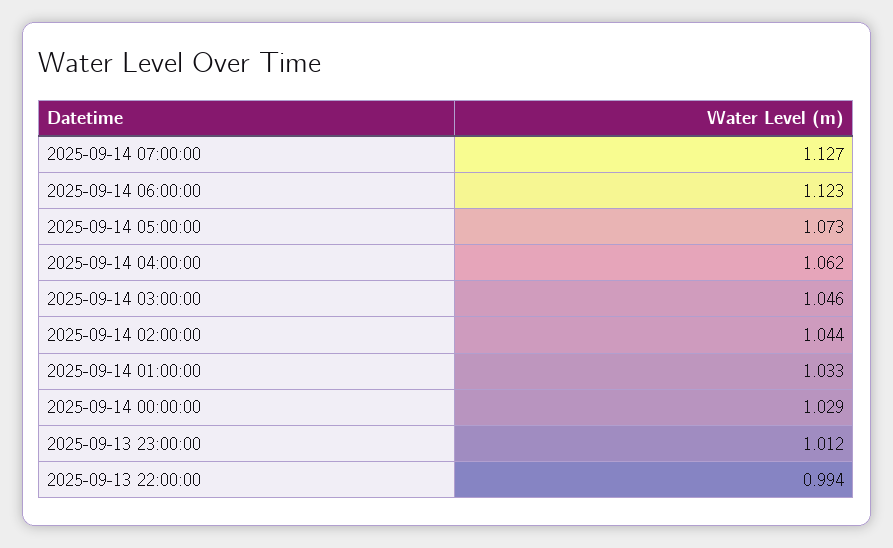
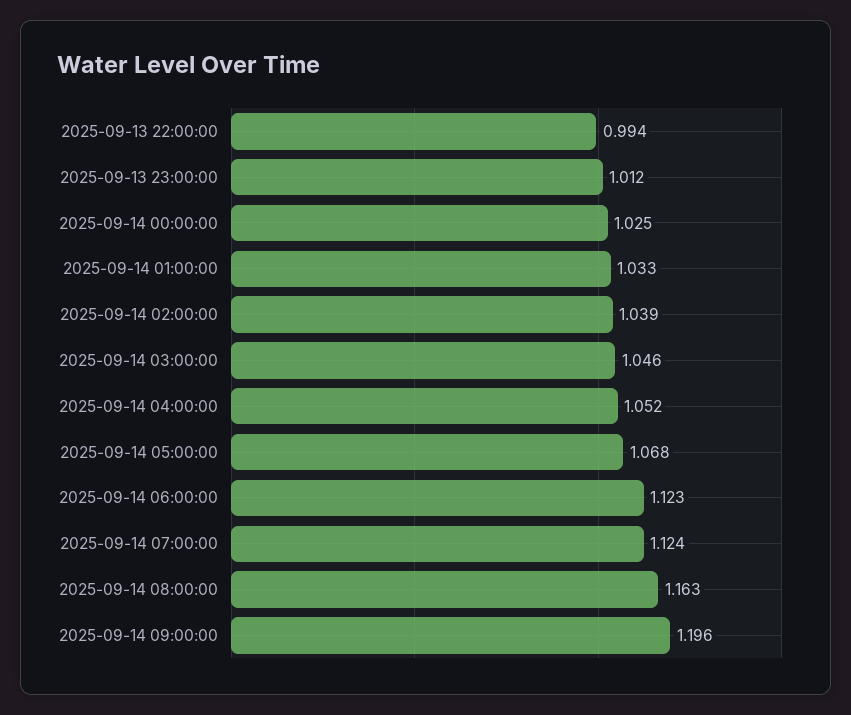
2025-09-14 07:00:00: 1.127 -> 1.124
2025-09-14 05:00:00: 1.073 -> 1.068
2025-09-14 04:00:00: 1.062 -> 1.052
2025-09-14 02:00:00: 1.044 -> 1.039
2025-09-14 00:00:00: 1.029 -> 1.025
2025-09-14 08:00:00: none -> 1.163
2025-09-14 09:00:00: none -> 1.196

